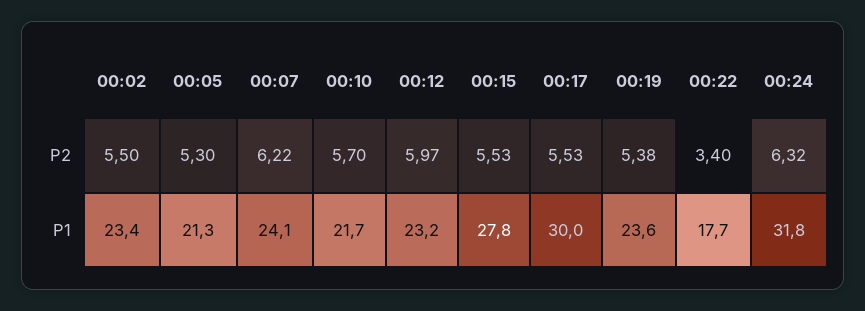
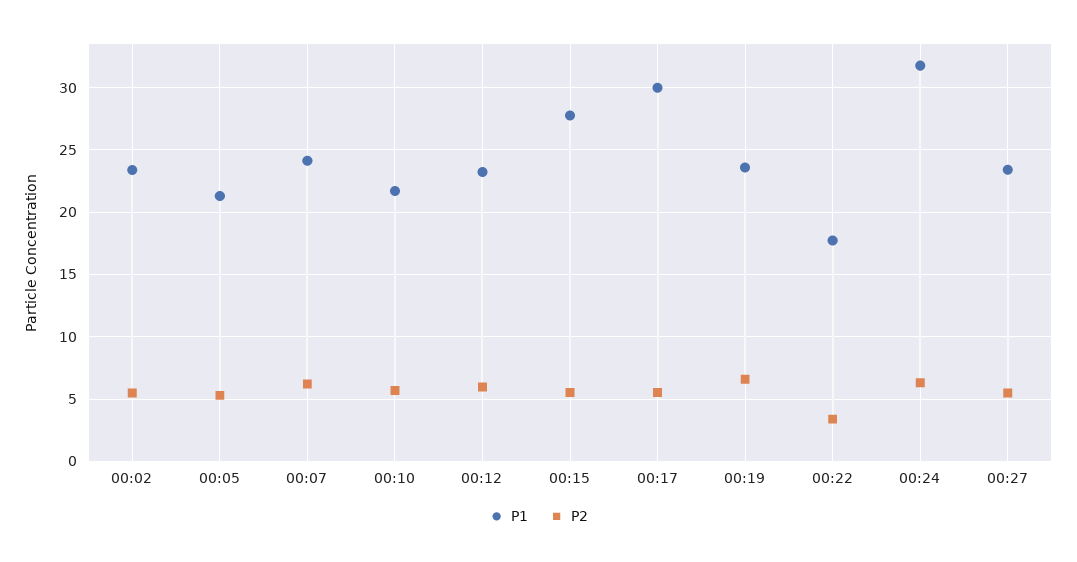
P2, 00:19: 5.38 -> 6.5
P1, 00:27: none -> 23.5
P2, 00:27: none -> 5.5

